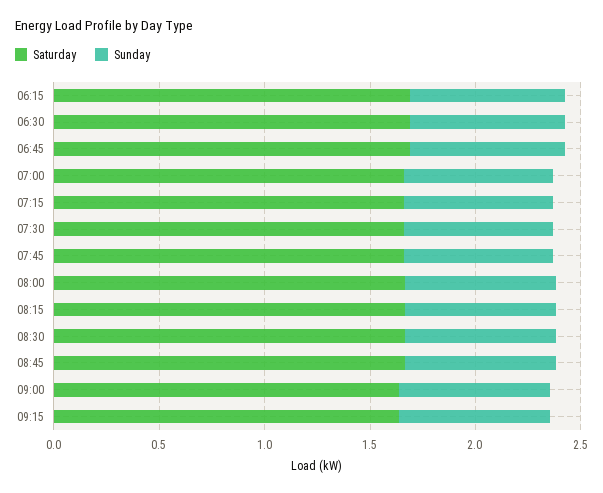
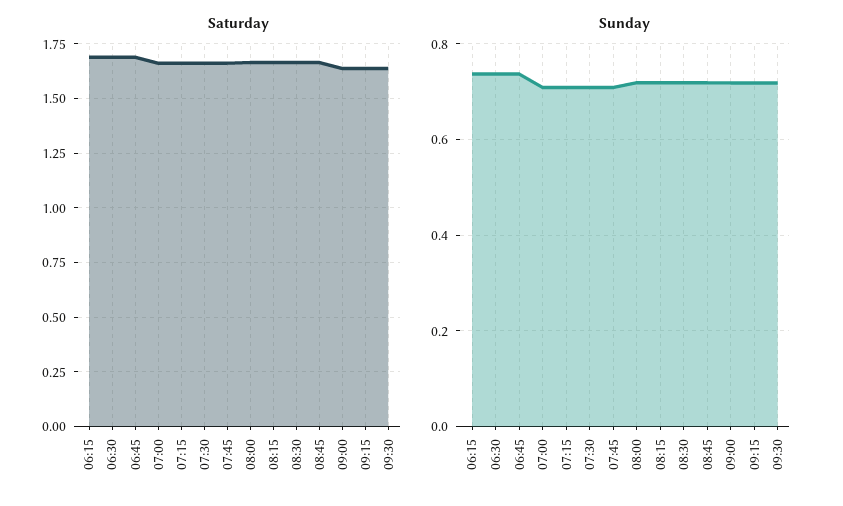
Saturday, 09:30: none -> 1.65
Sunday, 09:30: none -> 0.72

